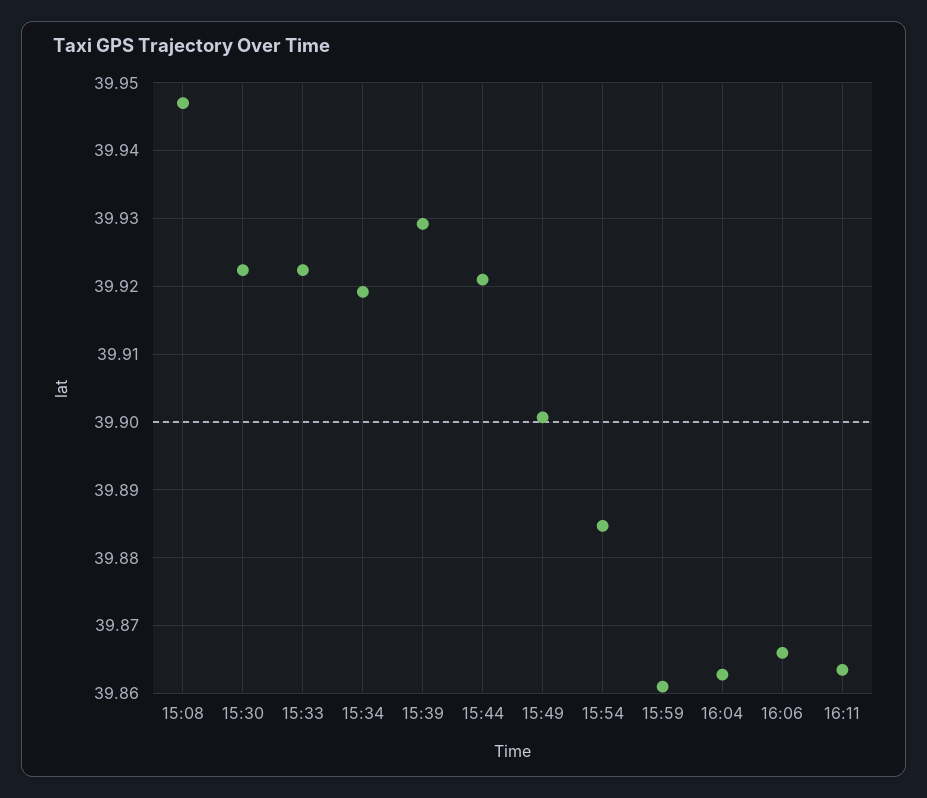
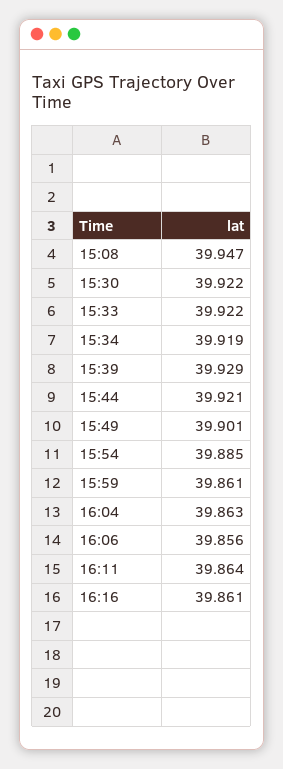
16:06: 39.866 -> 39.856
16:16: none -> 39.861

